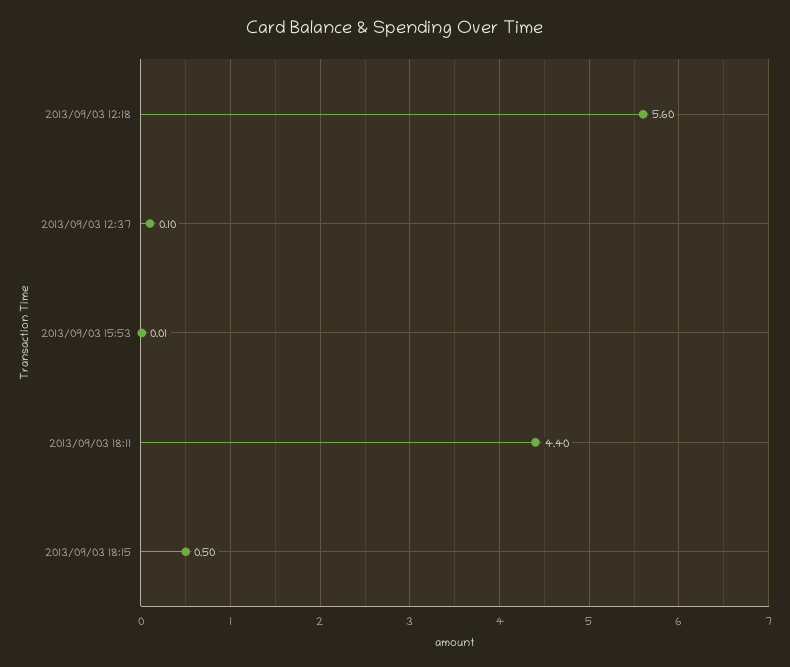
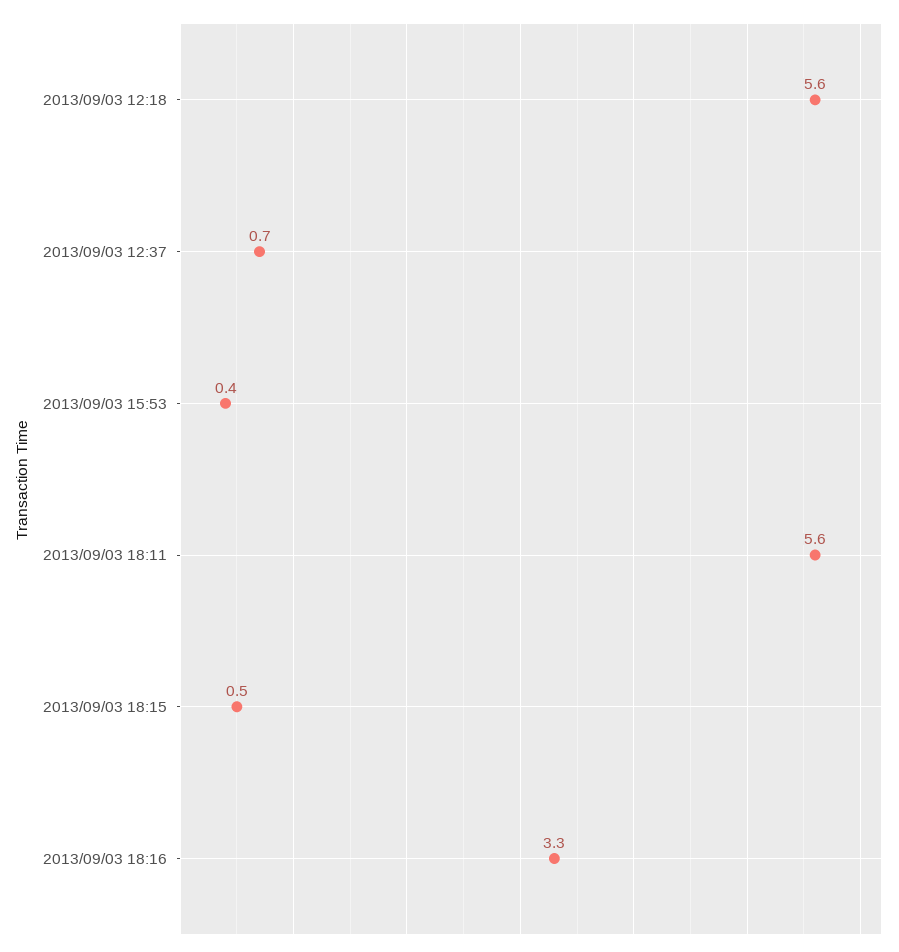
2013/09/03 12:37: 0.1 -> 0.7
2013/09/03 15:53: 0.01 -> 0.4
2013/09/03 18:11: 4.4 -> 5.6
2013/09/03 18:16: none -> 3.3

